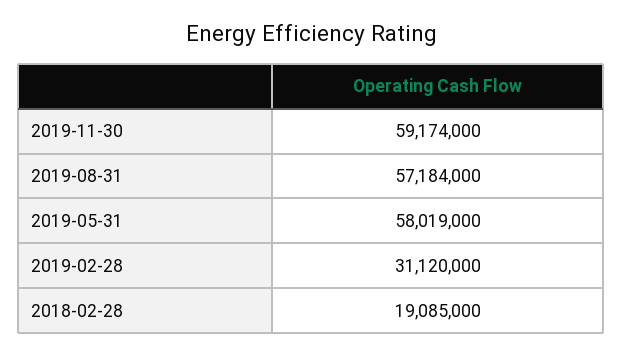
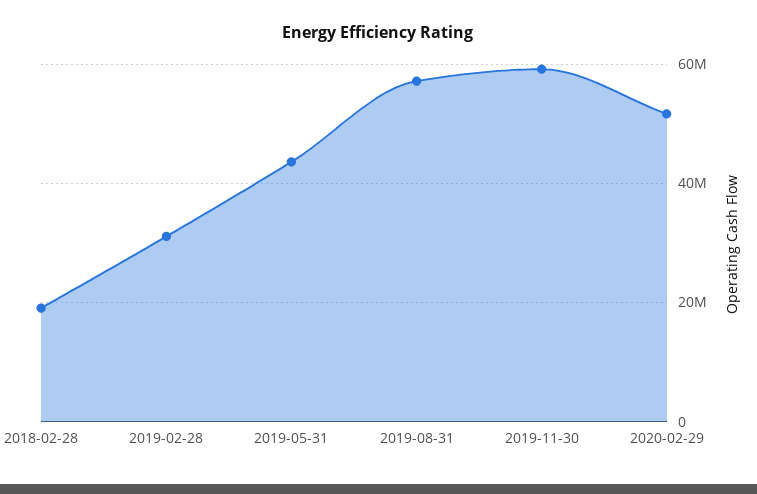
2019-05-31: 58019000 -> 44000000
2020-02-29: none -> 52000000

